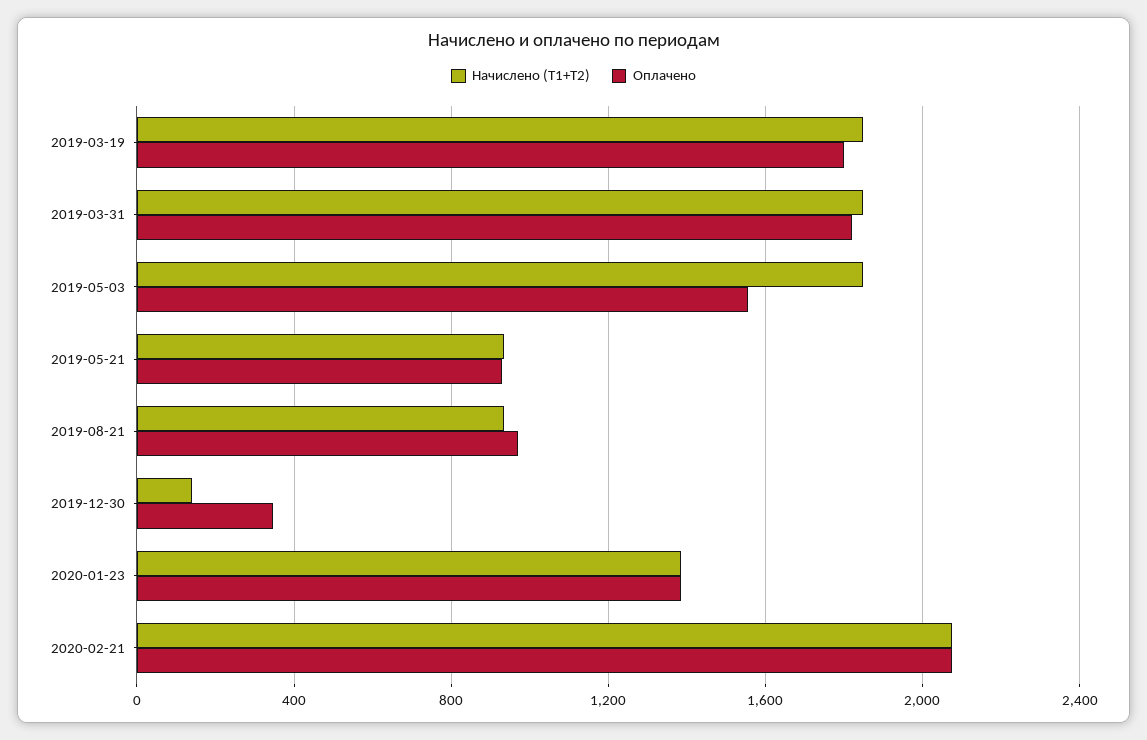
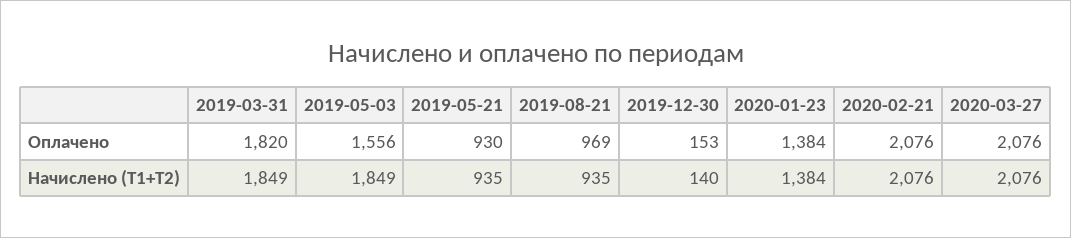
Начислено (Т1+Т2), 2019-03-19: 1850 -> none
Оплачено, 2019-03-19: 1800 -> none
Оплачено, 2019-12-30: 350 -> 153
Оплачено, 2020-03-27: none -> 2076
Начислено (Т1+Т2), 2020-03-27: none -> 2076

